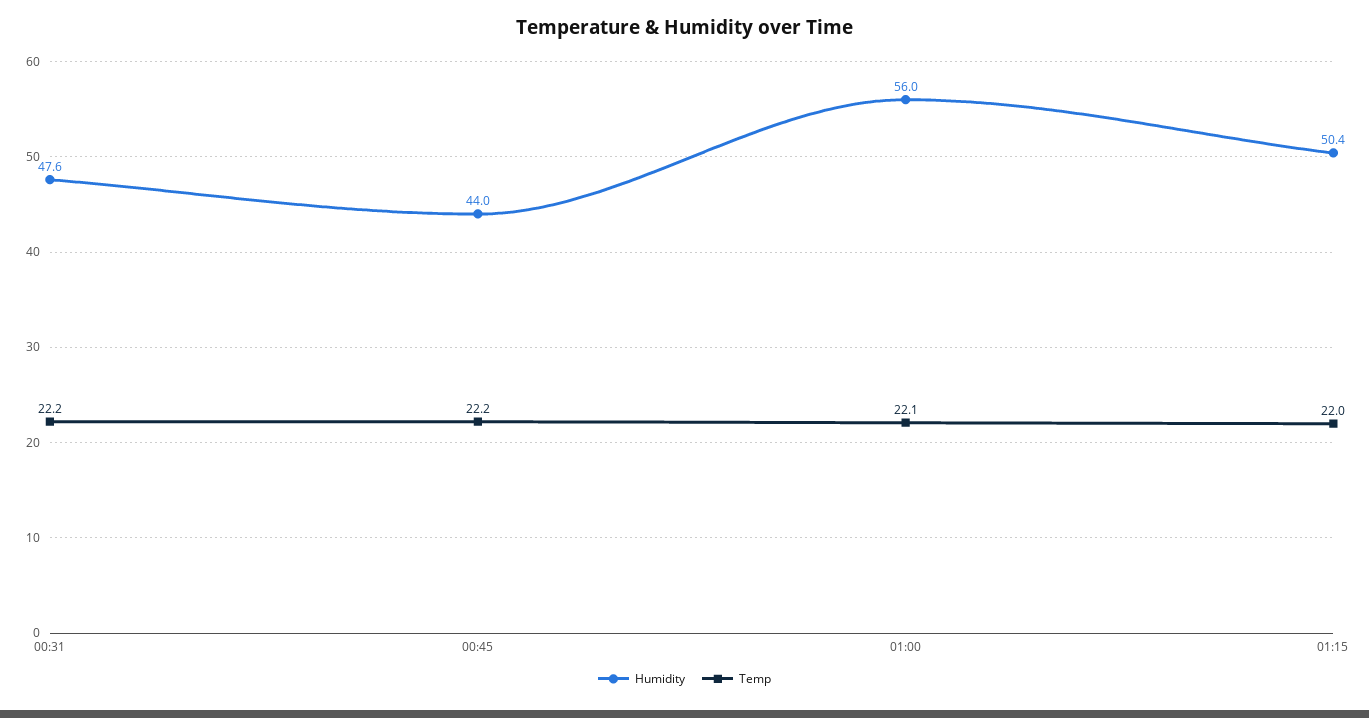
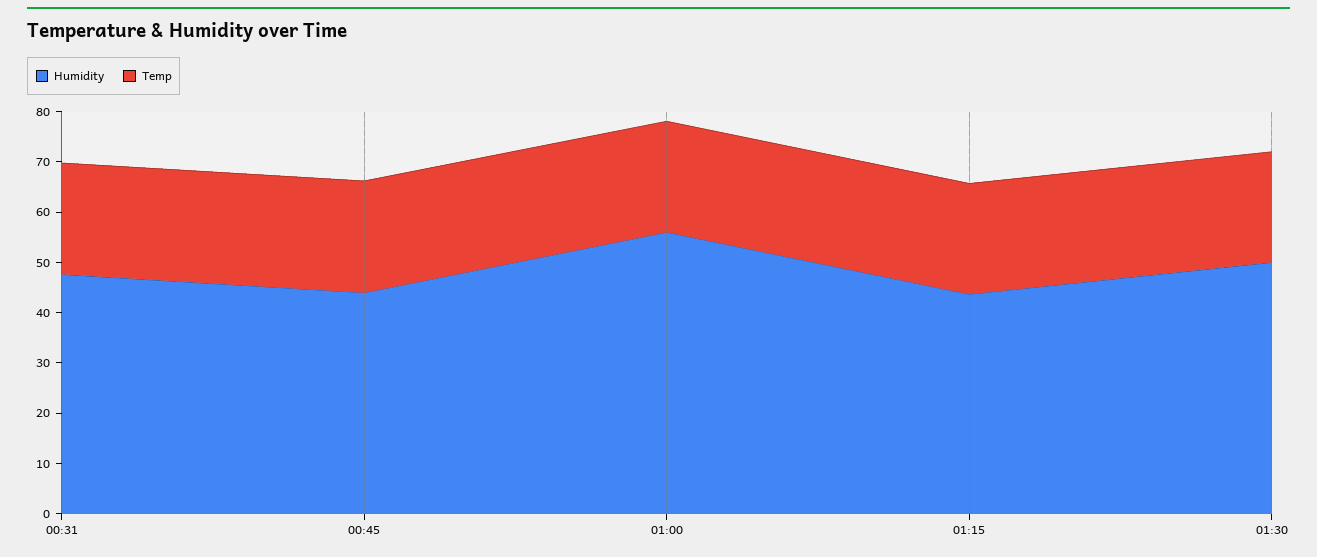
Humidity, 01:15: 50.4 -> 44
Humidity, 01:30: none -> 50
Temp, 01:30: none -> 22

